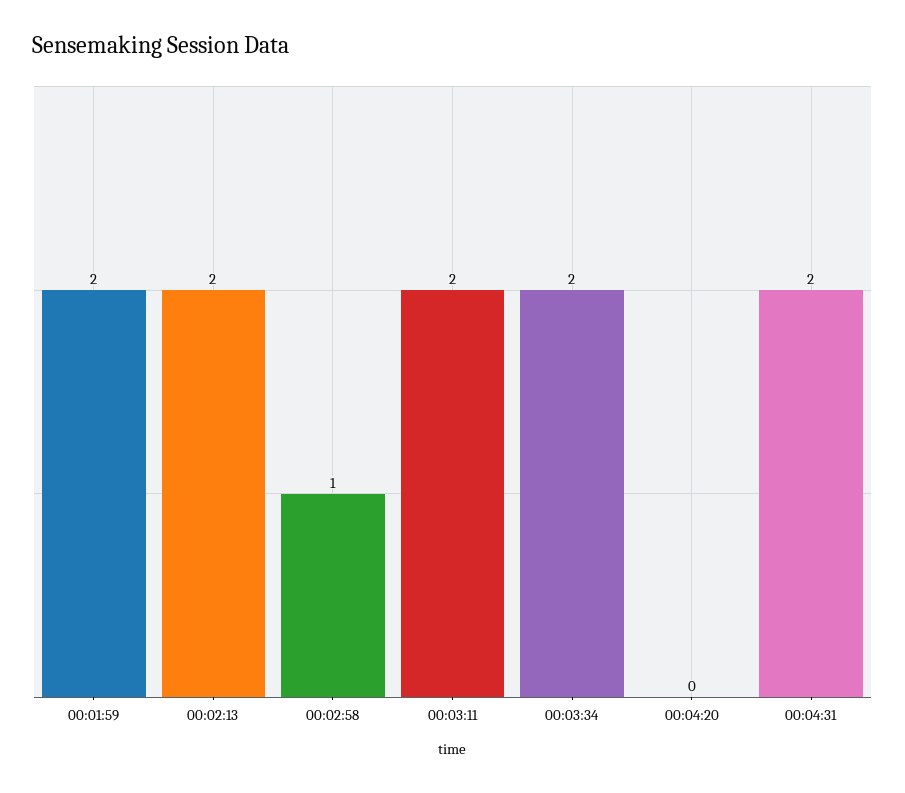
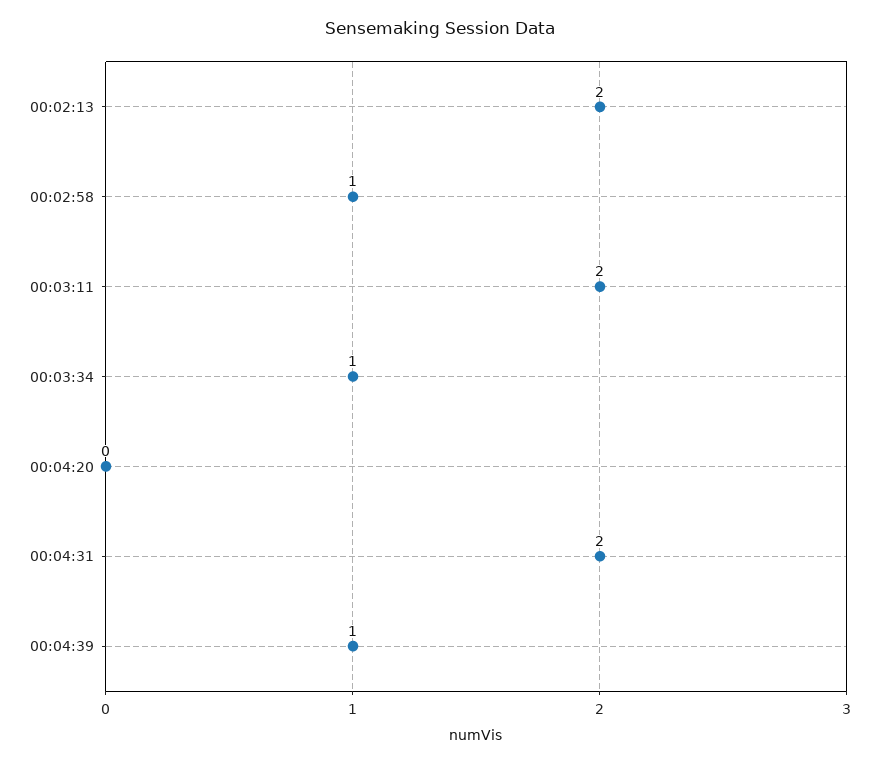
00:01:59: 2 -> none
00:03:34: 2 -> 1
00:04:39: none -> 1

